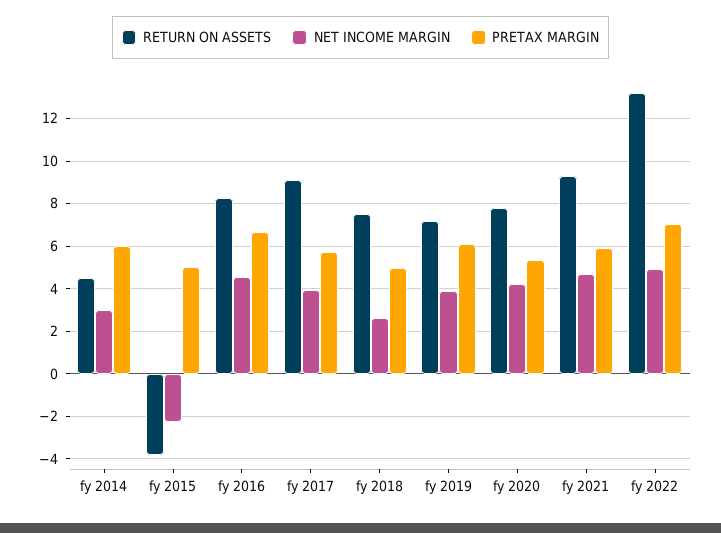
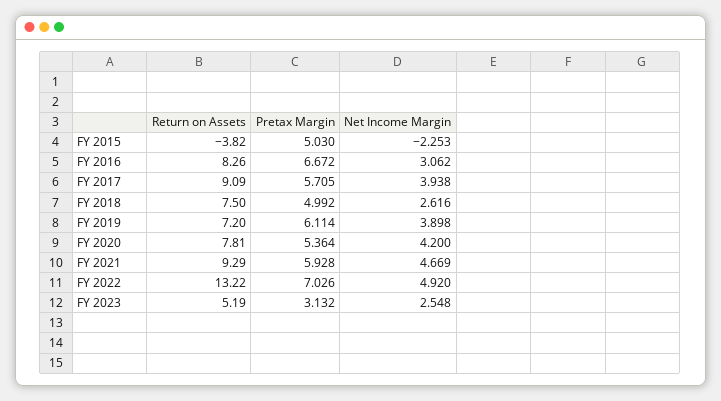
RETURN ON ASSETS, fy 2014: 4.5 -> none
NET INCOME MARGIN, fy 2014: 3 -> none
PRETAX MARGIN, fy 2014: 6 -> none
NET INCOME MARGIN, fy 2016: 4.5 -> 3.062
RETURN ON ASSETS, FY 2023: none -> 5.19
PRETAX MARGIN, FY 2023: none -> 3.132
NET INCOME MARGIN, FY 2023: none -> 2.548

